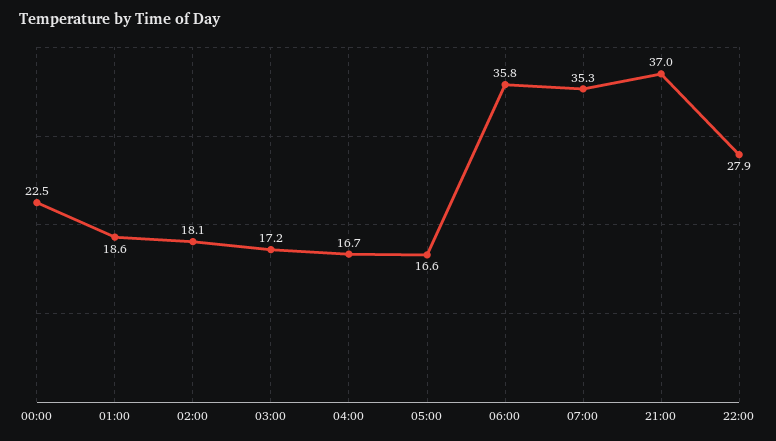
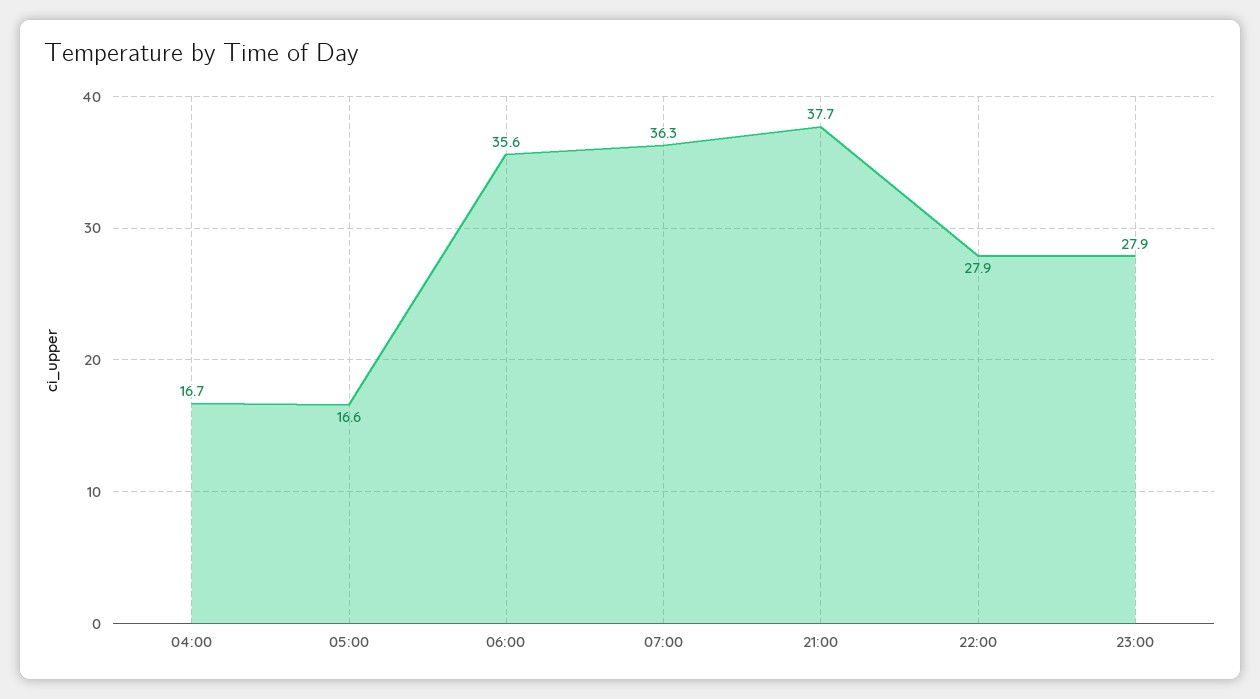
00:00: 22.5 -> none
01:00: 18.6 -> none
02:00: 18.1 -> none
03:00: 17.2 -> none
06:00: 35.8 -> 35.6
07:00: 35.3 -> 36.3
21:00: 37 -> 37.7
23:00: none -> 27.9

